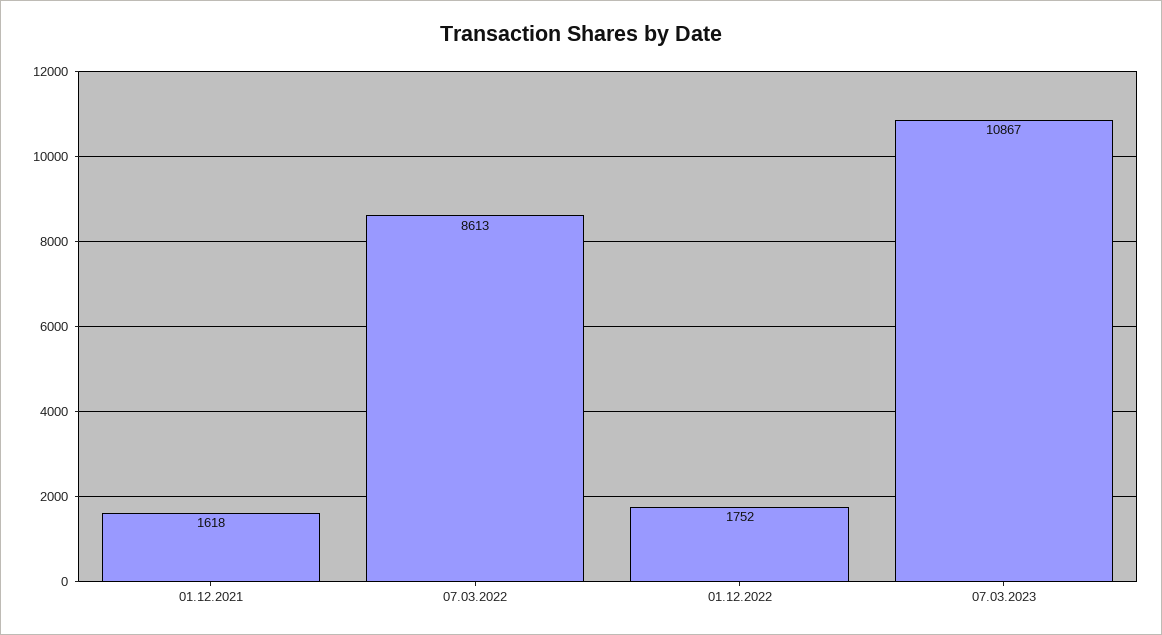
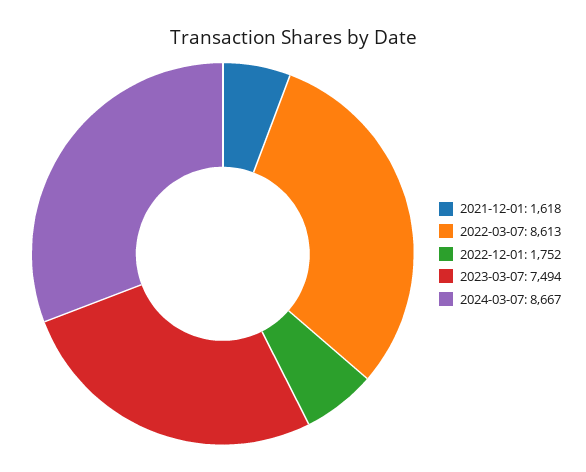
07.03.2023: 10867 -> 7494
2024-03-07: none -> 8667

